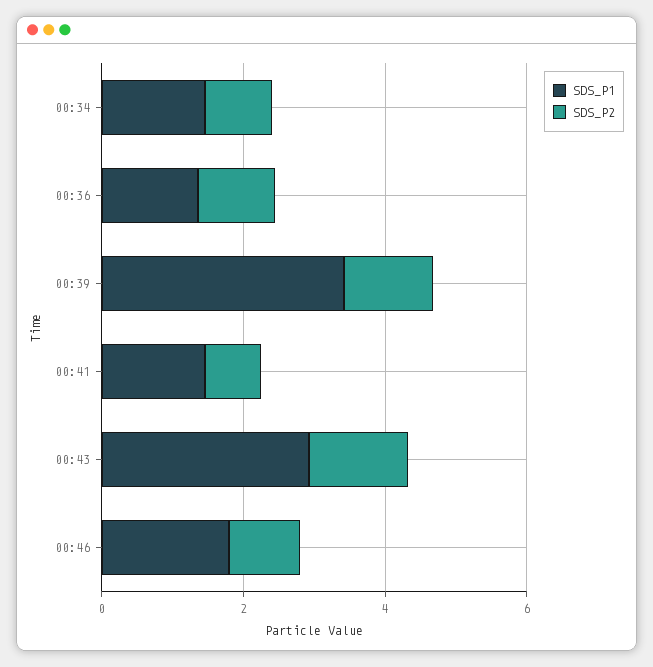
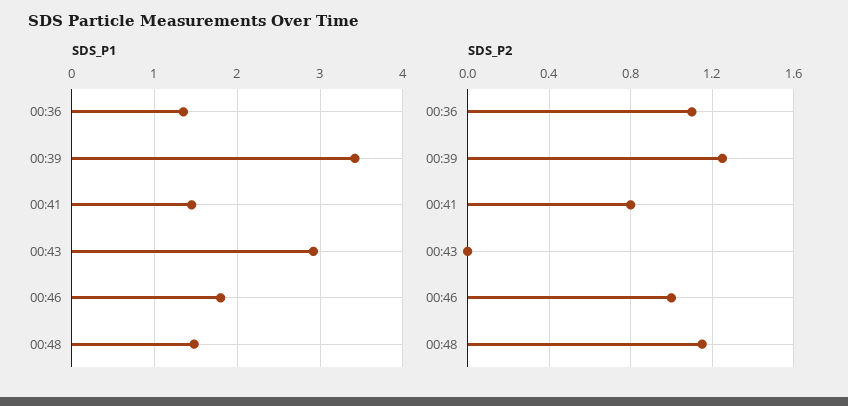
SDS_P1, 00:34: 1.5 -> none
SDS_P2, 00:34: 1 -> none
SDS_P2, 00:43: 1.5 -> 0
SDS_P1, 00:48: none -> 1.5
SDS_P2, 00:48: none -> 1.15

